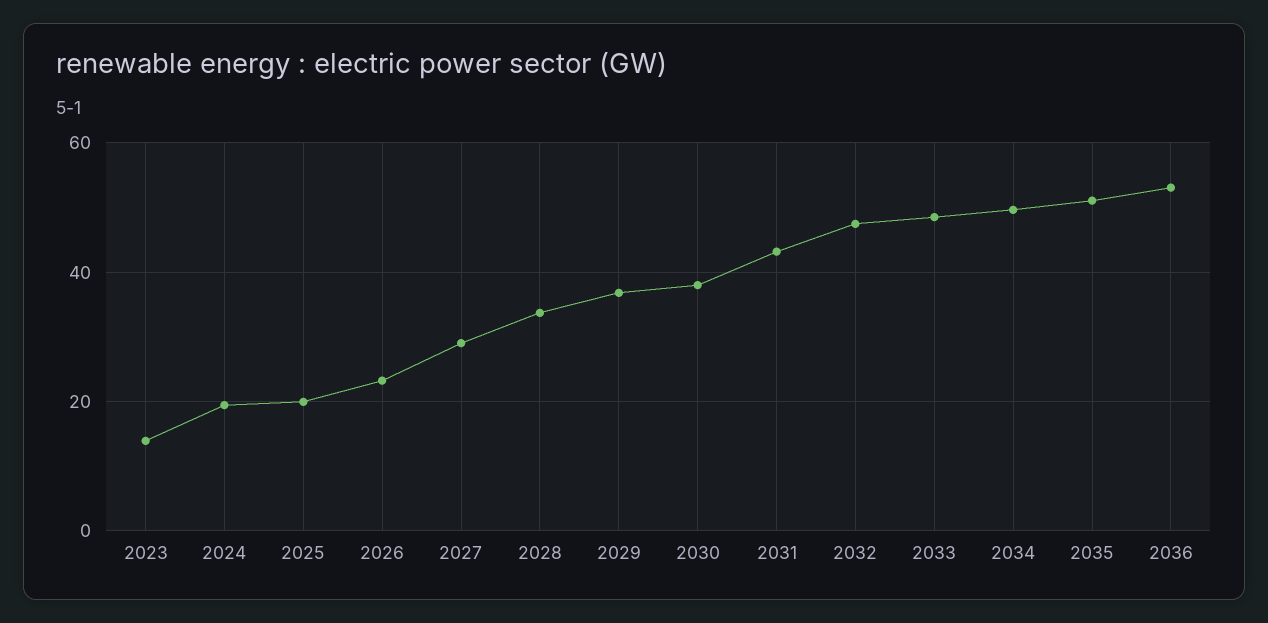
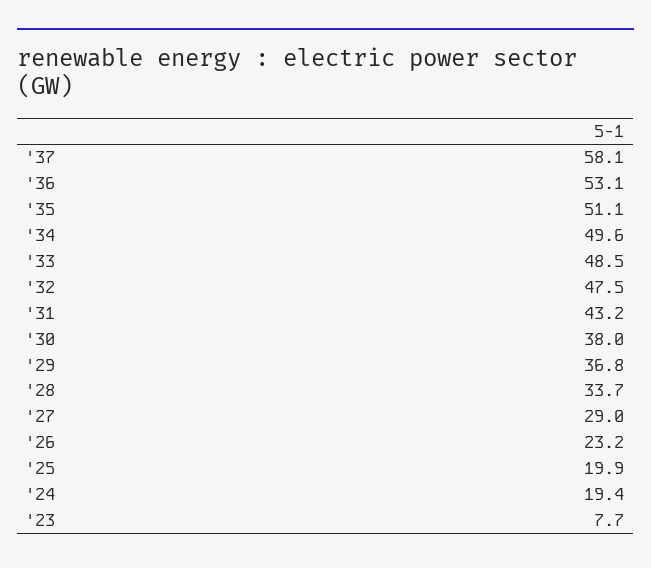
2023: 14 -> 7.7
'37: none -> 58.1

